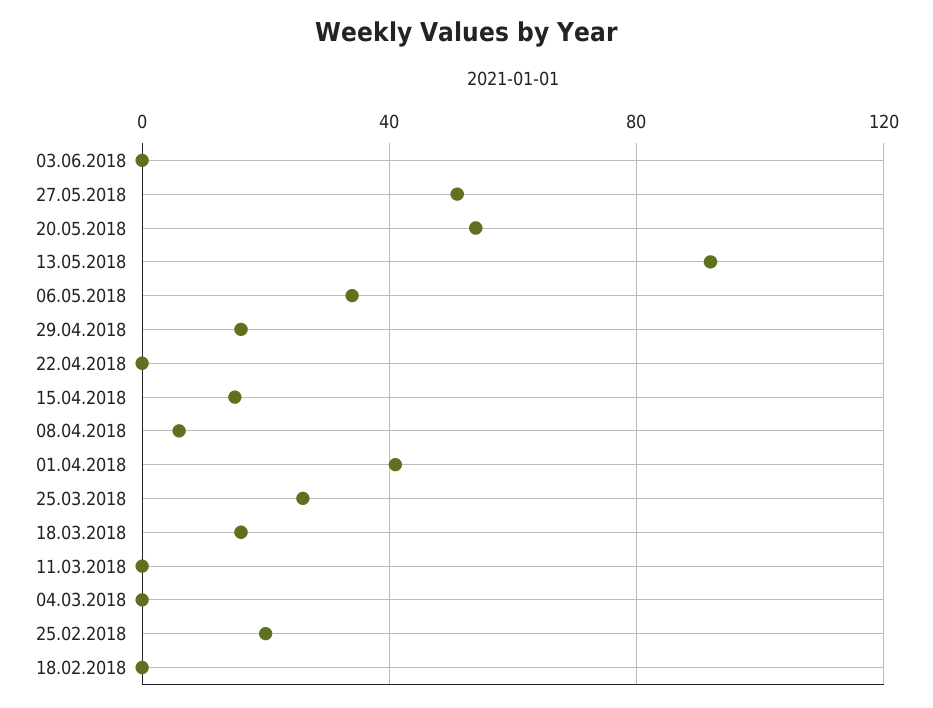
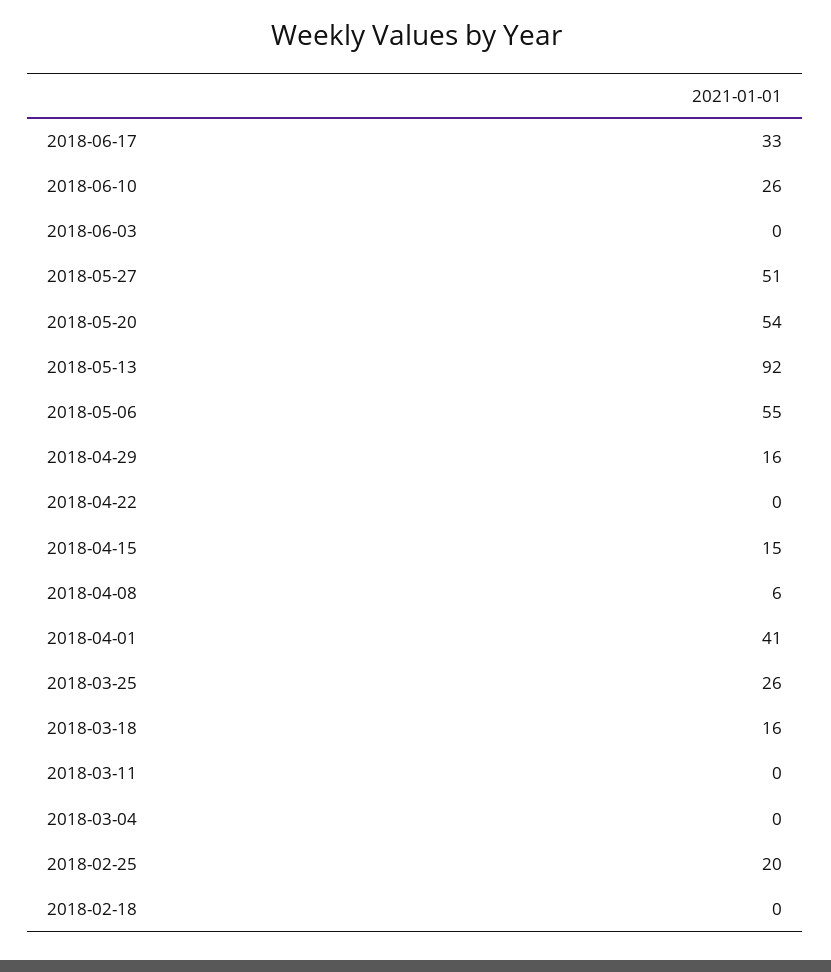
06.05.2018: 35 -> 55
2018-06-17: none -> 33
2018-06-10: none -> 26

